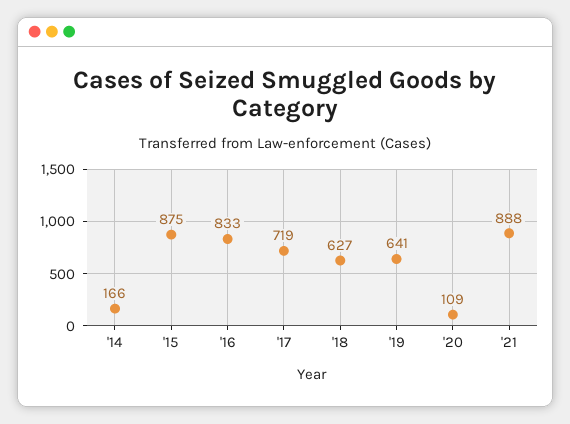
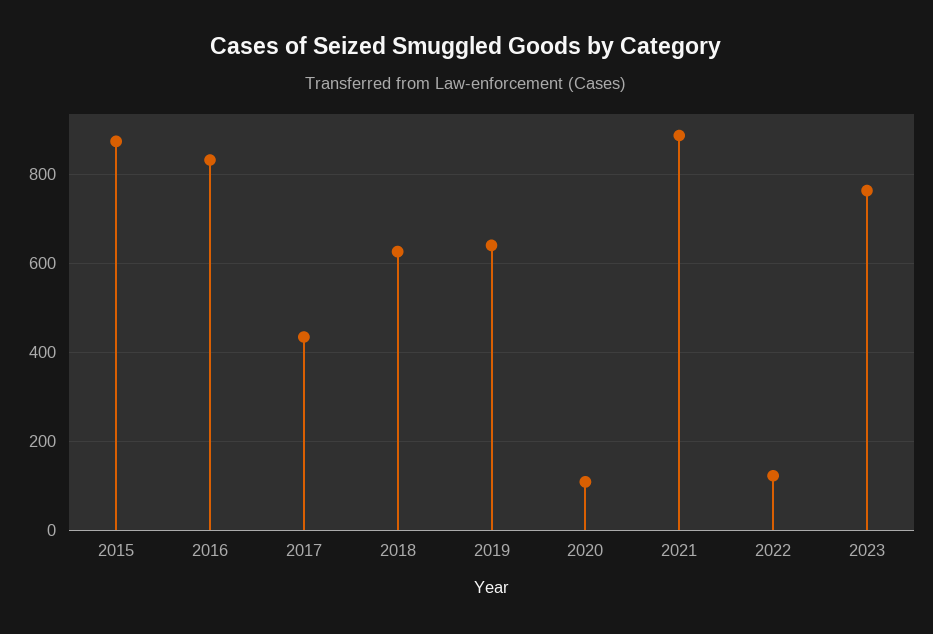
'14: 166 -> none
'17: 719 -> 440
2022: none -> 120
2023: none -> 760

